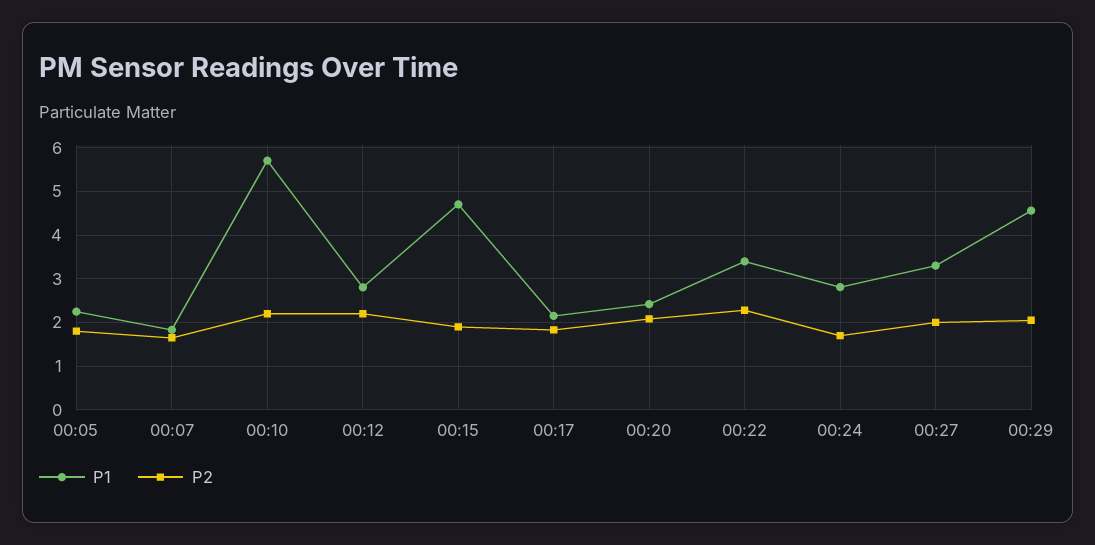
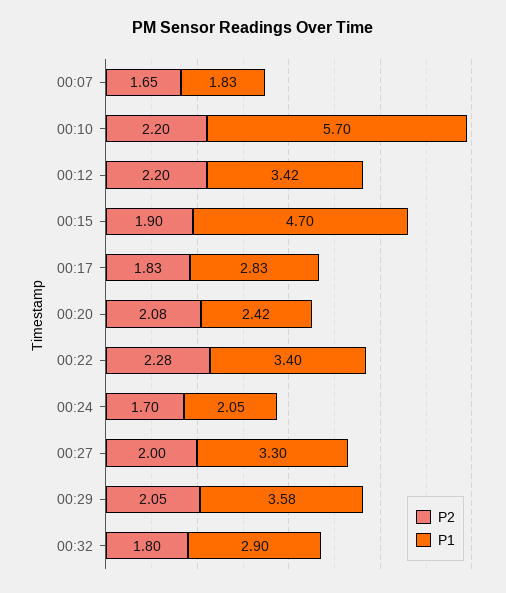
P1, 00:05: 2.2 -> none
P2, 00:05: 1.8 -> none
P1, 00:12: 2.8 -> 3.42
P1, 00:17: 2.2 -> 2.83
P1, 00:24: 2.8 -> 2.05
P1, 00:29: 4.6 -> 3.58
P2, 00:32: none -> 1.8
P1, 00:32: none -> 2.9

